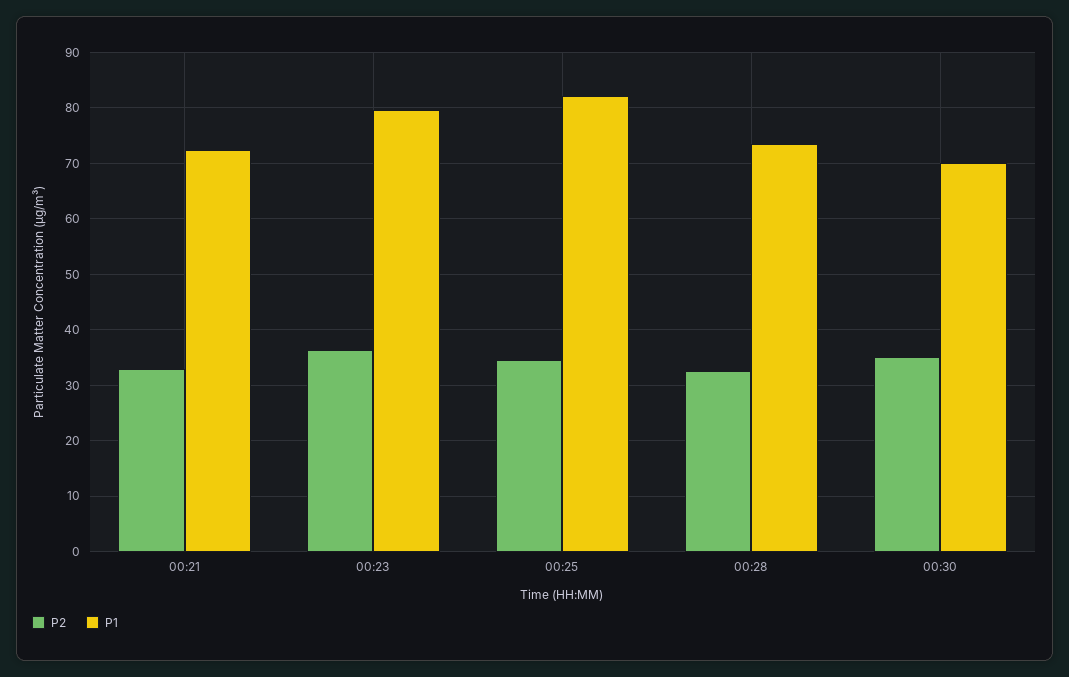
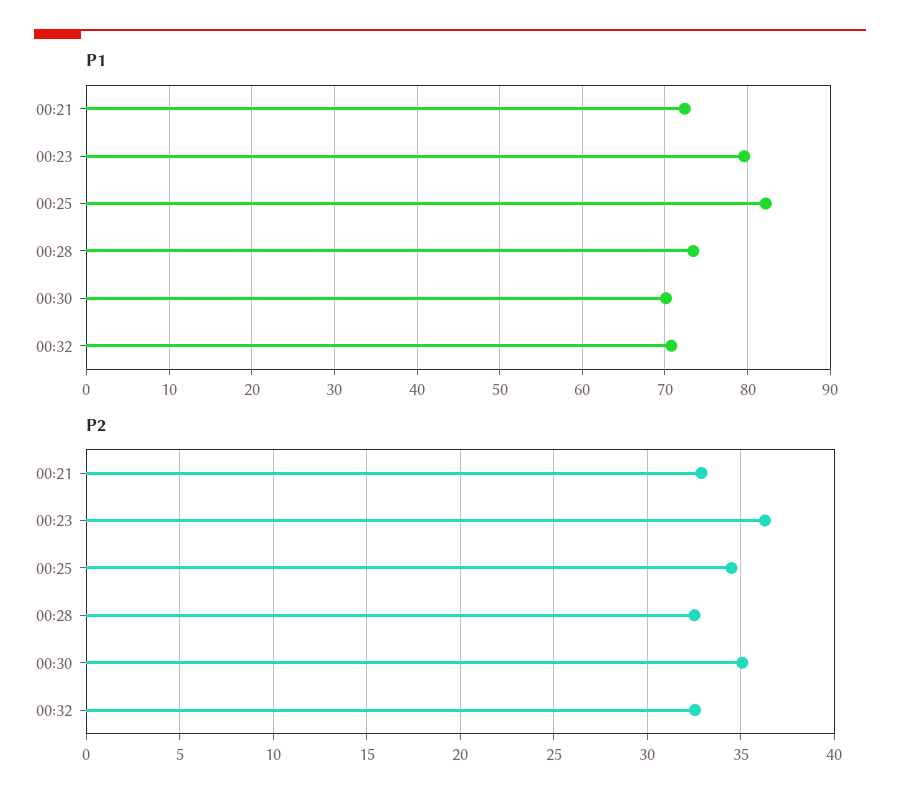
P1, 00:32: none -> 71
P2, 00:32: none -> 32.5

